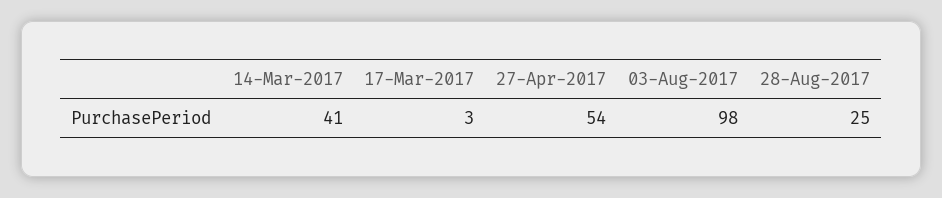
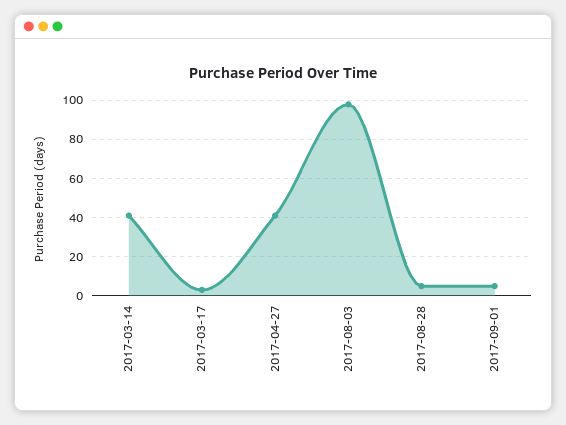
27-Apr-2017: 54 -> 40
28-Aug-2017: 25 -> 5
2017-09-01: none -> 5

